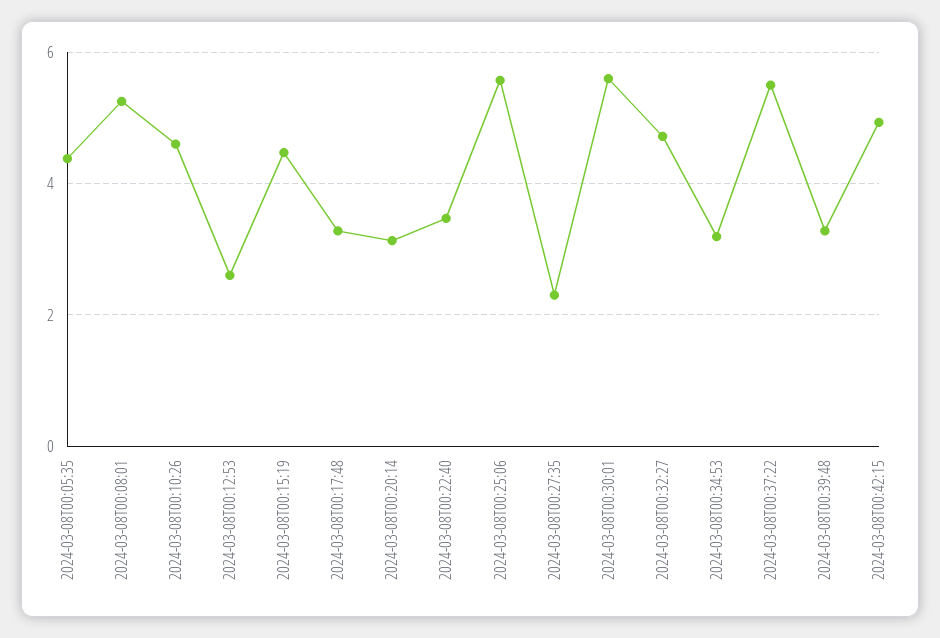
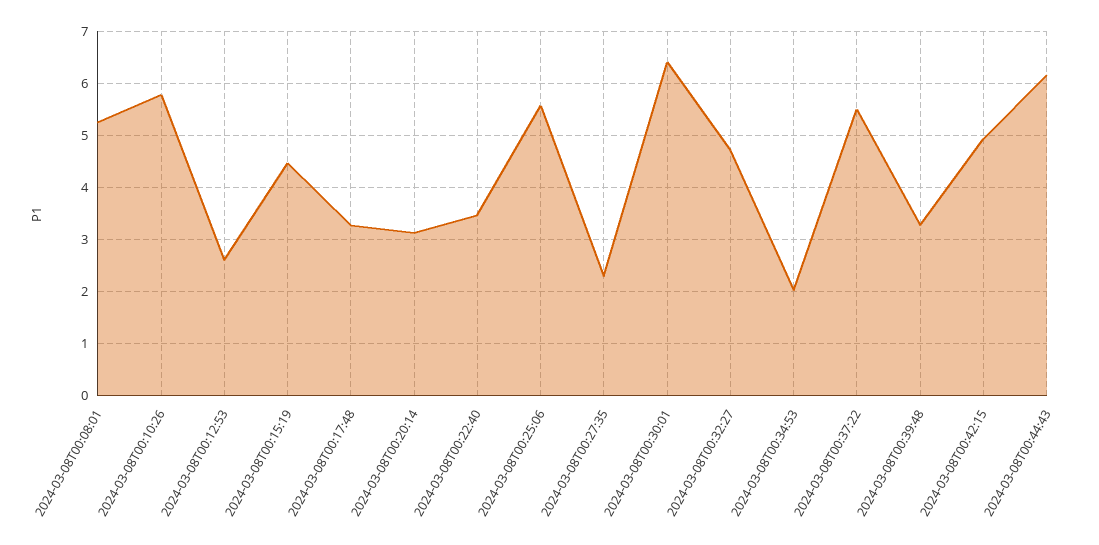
2024-03-08T00:05:35: 4.4 -> none
2024-03-08T00:10:26: 4.6 -> 5.8
2024-03-08T00:30:01: 5.6 -> 6.4
2024-03-08T00:34:53: 3.2 -> 2
2024-03-08T00:44:43: none -> 6.2

